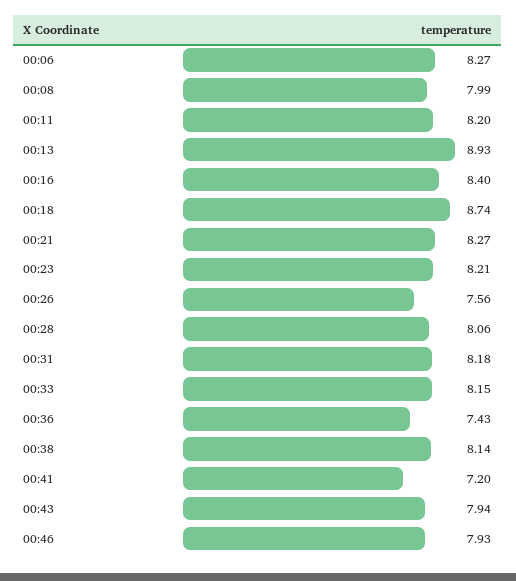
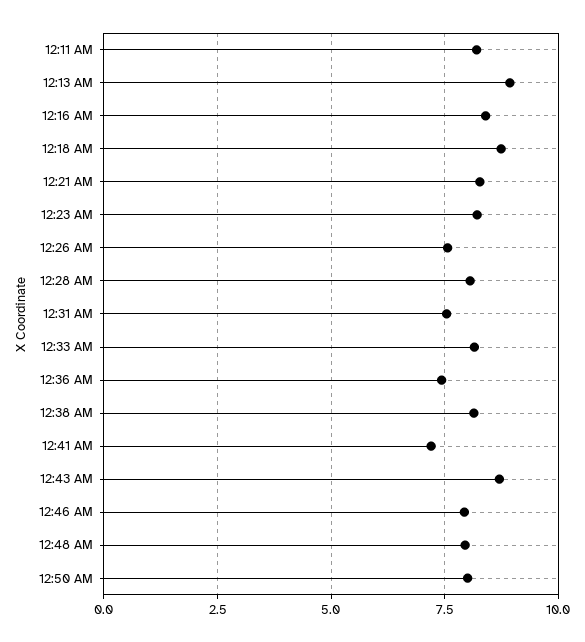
00:06: 8.27 -> none
00:08: 7.99 -> none
00:31: 8.18 -> 7.5
00:43: 7.94 -> 8.75
12:48 AM: none -> 8
12:50 AM: none -> 8

